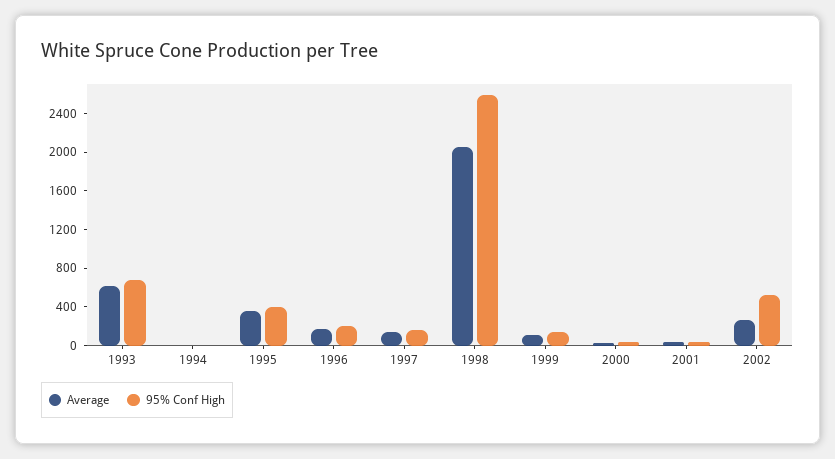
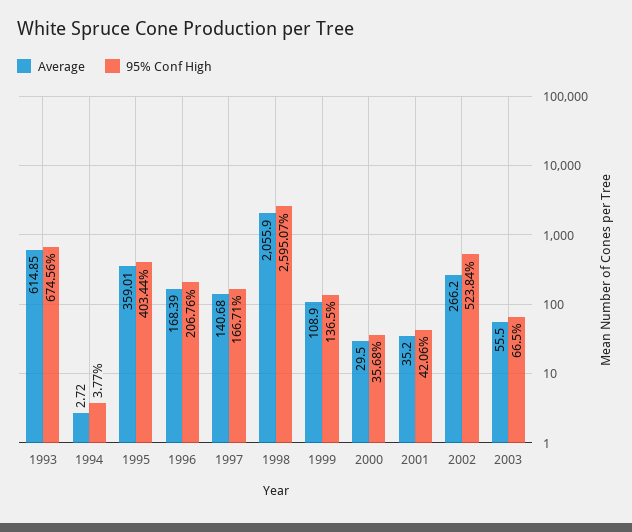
Average, 2003: none -> 55.5
95% Conf High, 2003: none -> 66.5

